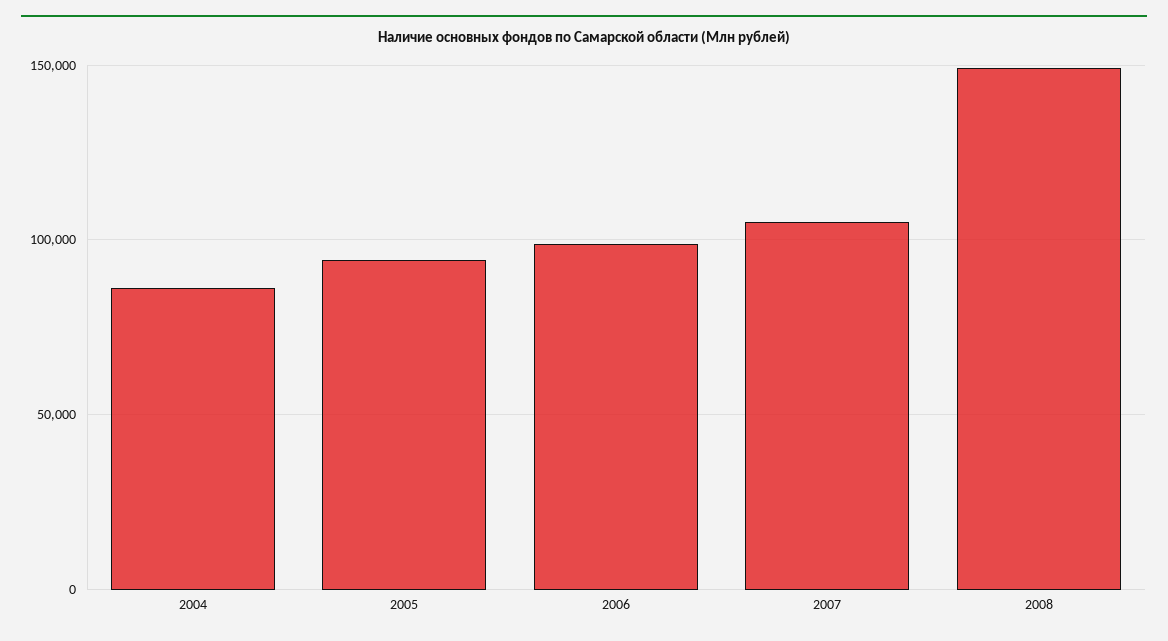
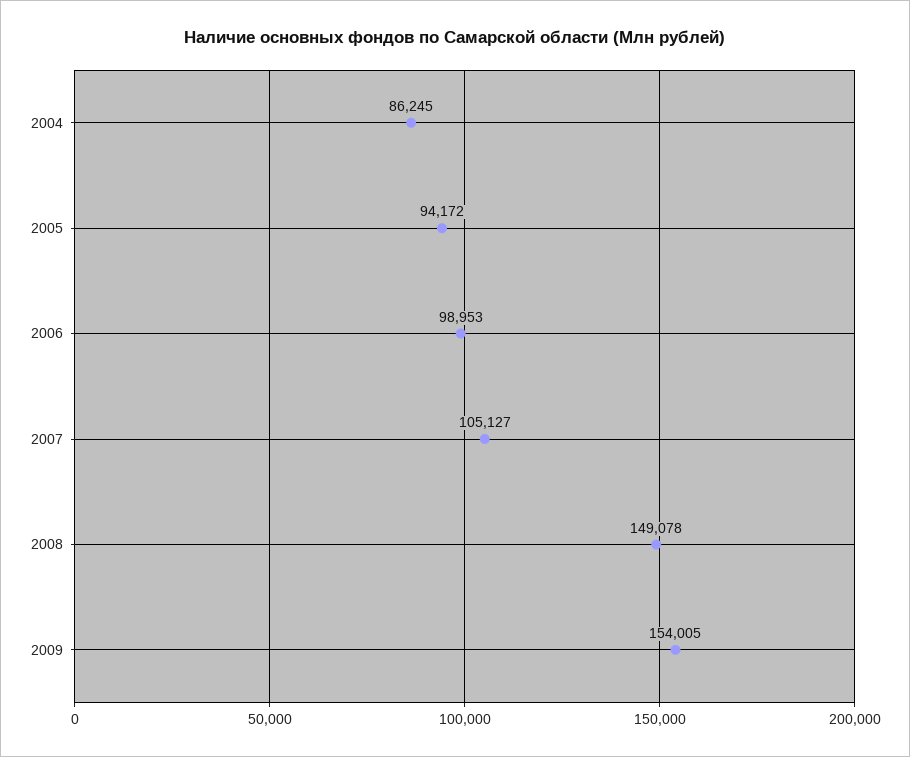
2009: none -> 154005

